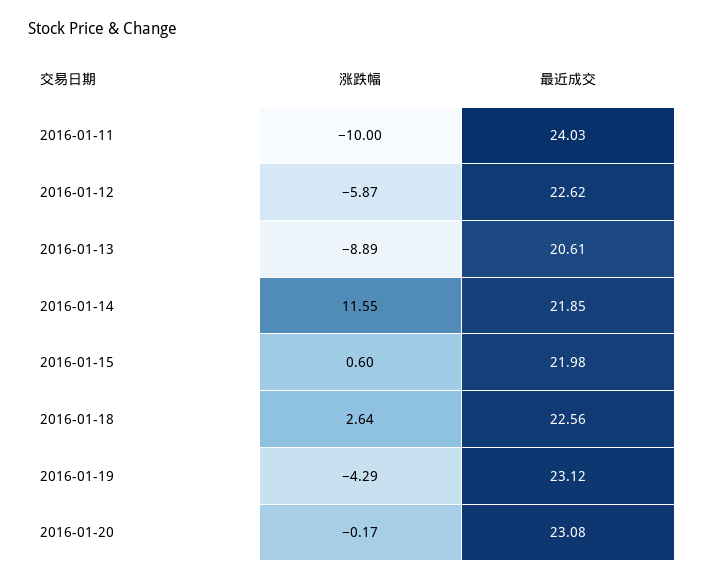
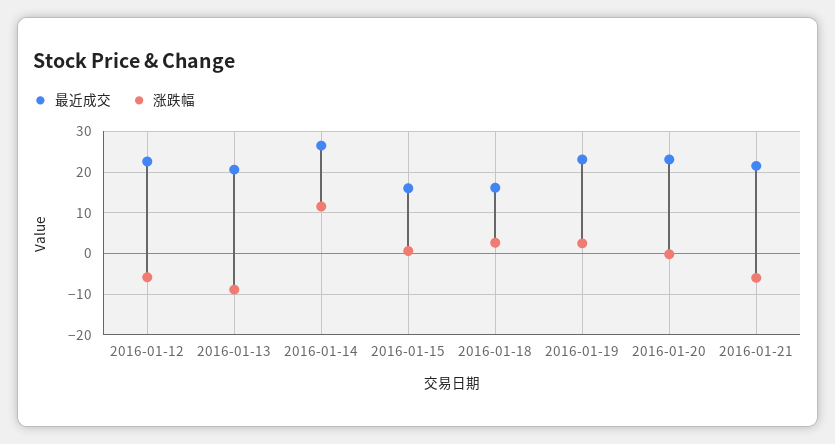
涨跌幅, 2016-01-11: -10 -> none
最近成交, 2016-01-11: 24.03 -> none
最近成交, 2016-01-14: 21.85 -> 26
最近成交, 2016-01-15: 21.98 -> 16
最近成交, 2016-01-18: 22.56 -> 16
涨跌幅, 2016-01-19: -4.29 -> 2
最近成交, 2016-01-21: none -> 22
涨跌幅, 2016-01-21: none -> -6

